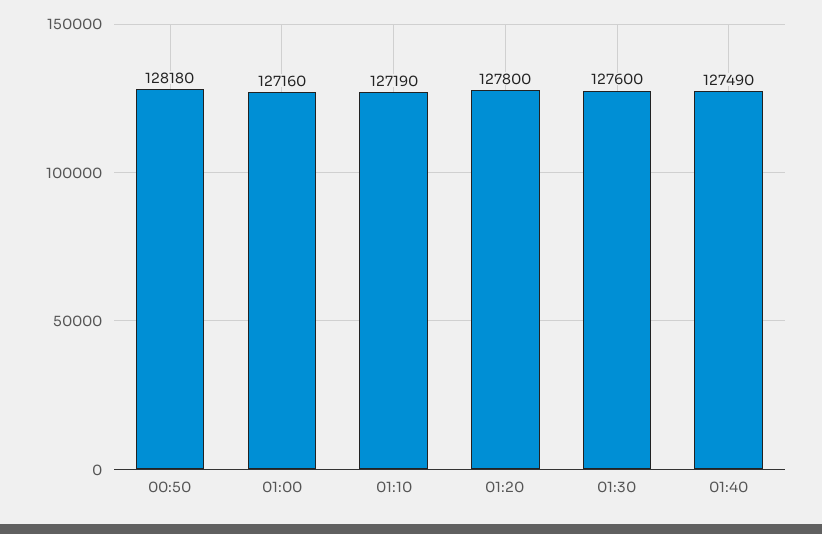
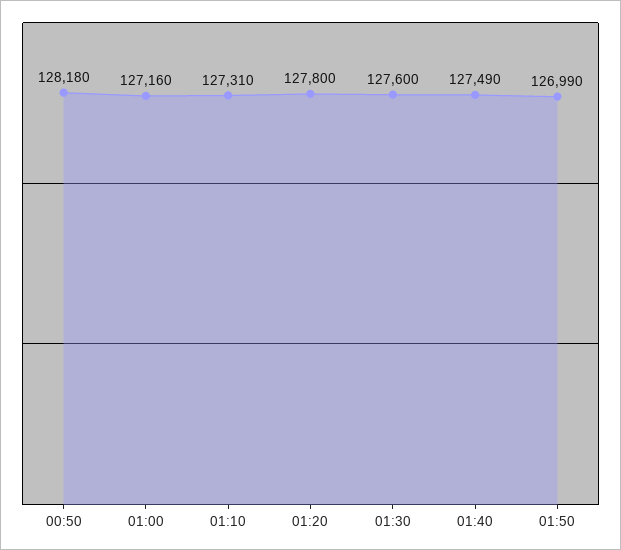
01:10: 127190 -> 127310
01:50: none -> 126990

